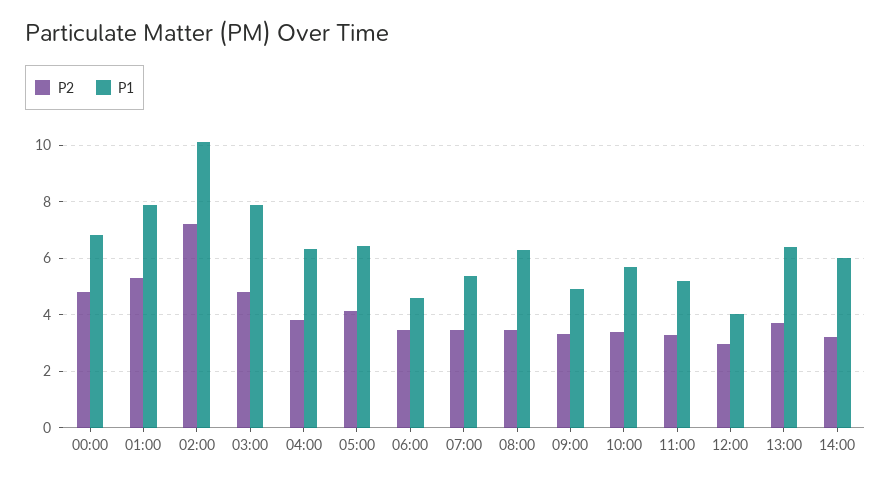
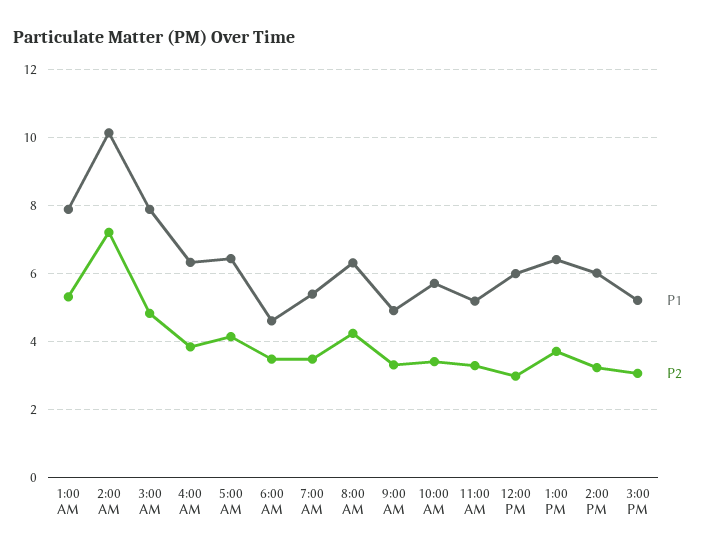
P2, 00:00: 4.75 -> none
P1, 00:00: 6.75 -> none
P2, 08:00: 3.5 -> 4.2
P1, 12:00: 4 -> 6
P1, 3:00 PM: none -> 5.2
P2, 3:00 PM: none -> 3

